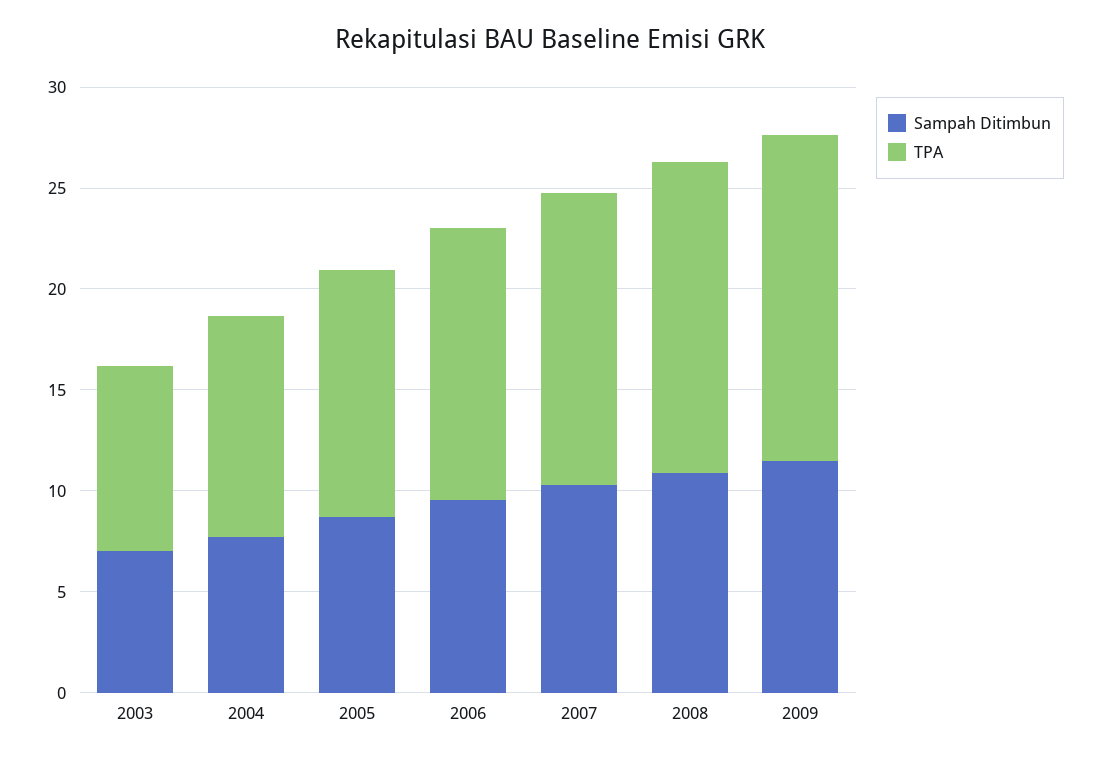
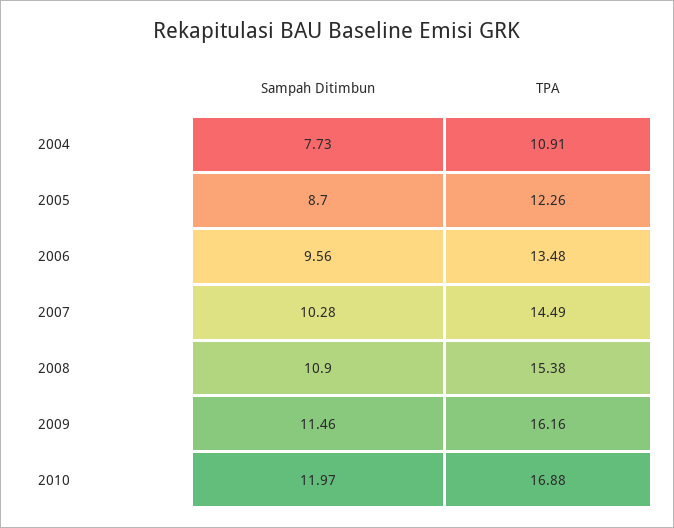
Sampah Ditimbun, 2003: 7 -> none
TPA, 2003: 9 -> none
Sampah Ditimbun, 2010: none -> 11.97
TPA, 2010: none -> 16.88

